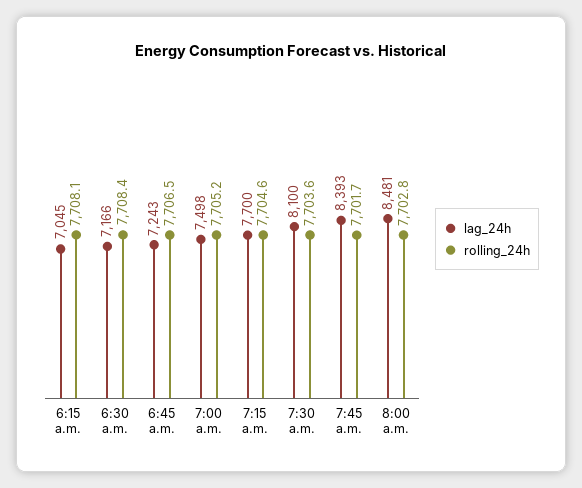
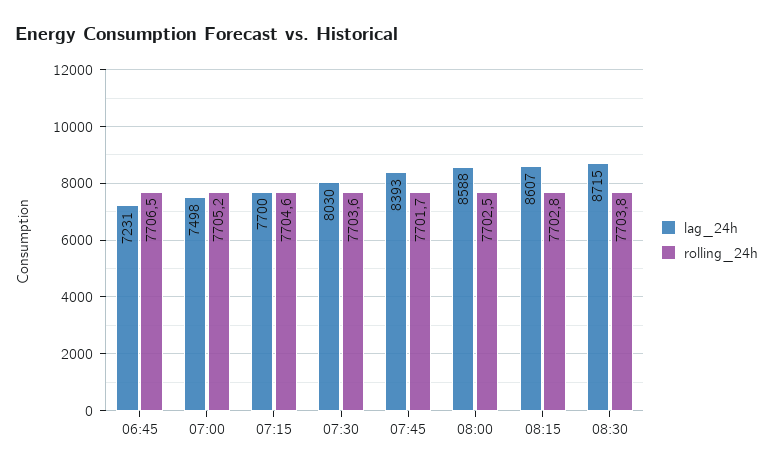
lag_24h, 6:15 a.m.: 7045 -> none
rolling_24h, 6:15 a.m.: 7708.1 -> none
lag_24h, 6:30 a.m.: 7166 -> none
rolling_24h, 6:30 a.m.: 7708.4 -> none
lag_24h, 6:45 a.m.: 7243 -> 7231
lag_24h, 7:30 a.m.: 8100 -> 8030
lag_24h, 8:00 a.m.: 8481 -> 8588
rolling_24h, 8:00 a.m.: 7702.8 -> 7702.5
lag_24h, 08:15: none -> 8607
rolling_24h, 08:15: none -> 7702.8
lag_24h, 08:30: none -> 8715
rolling_24h, 08:30: none -> 7703.8

